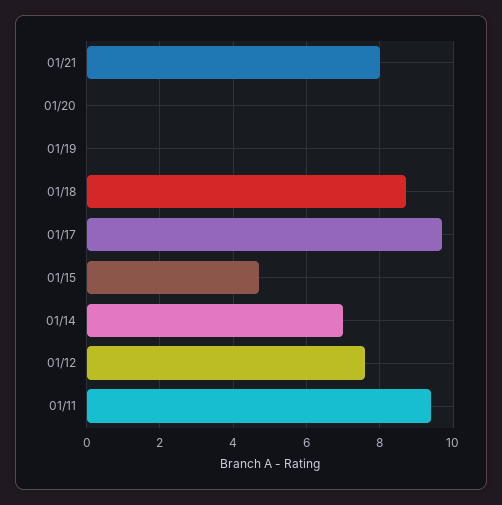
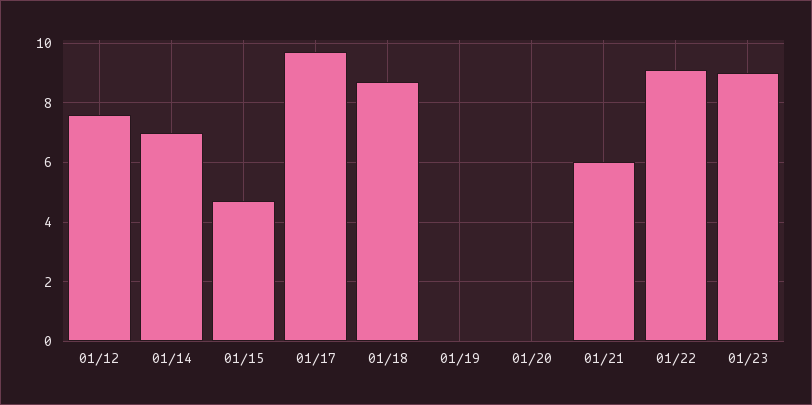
01/21: 8 -> 6
01/11: 9.5 -> none
01/22: none -> 9
01/23: none -> 9

